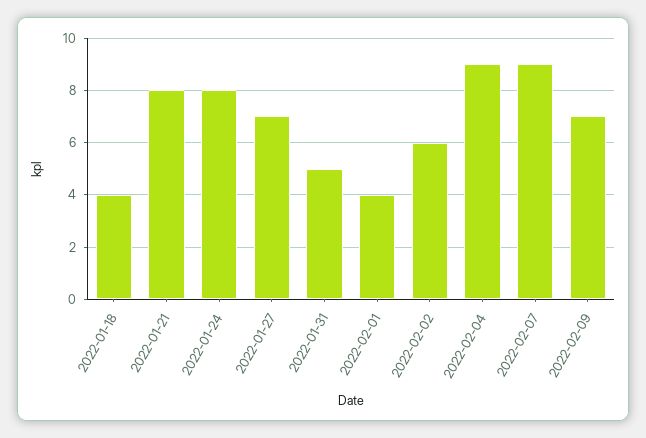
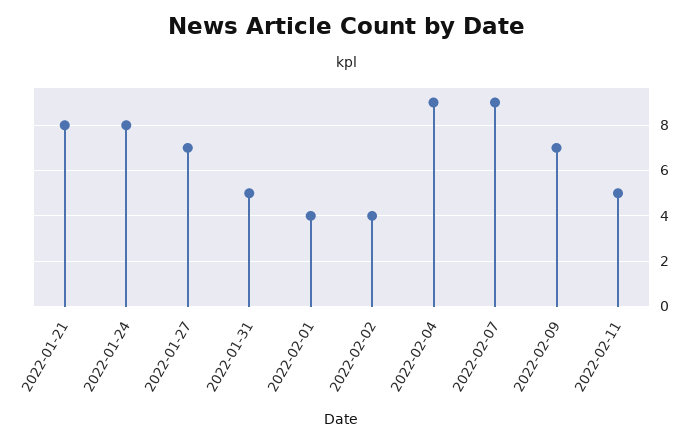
2022-01-18: 4 -> none
2022-02-02: 6 -> 4
2022-02-11: none -> 5

